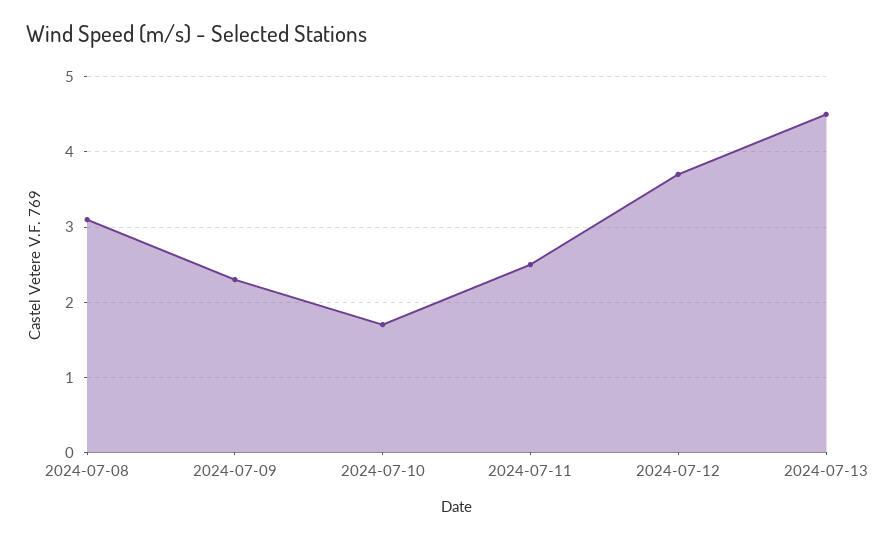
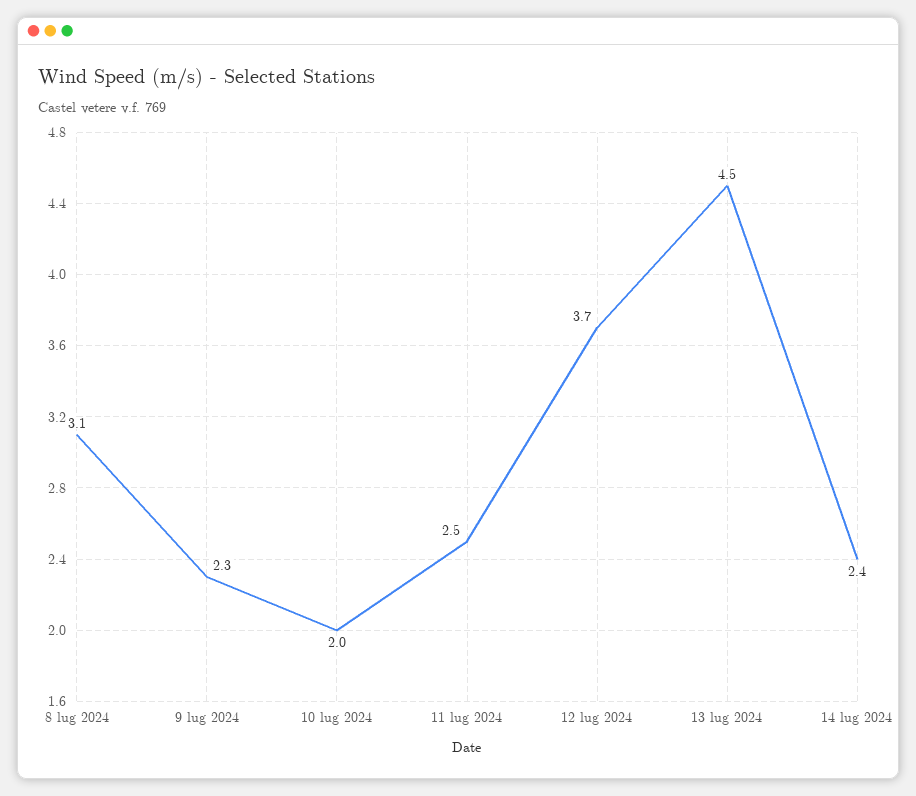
2024-07-10: 1.7 -> 2
14 lug 2024: none -> 2.4

